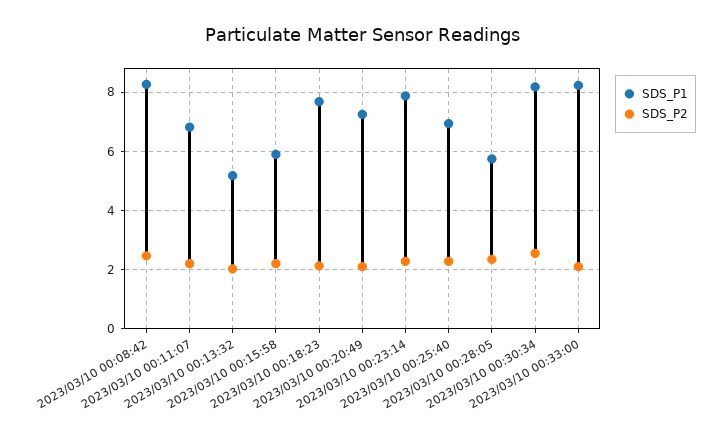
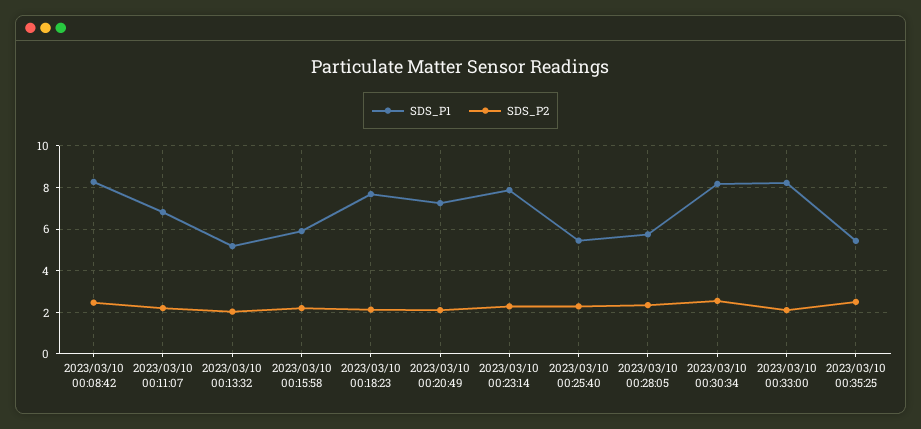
SDS_P1, 2023/03/10 00:25:40: 7 -> 5.5
SDS_P1, 2023/03/10 00:35:25: none -> 5.5
SDS_P2, 2023/03/10 00:35:25: none -> 2.5

